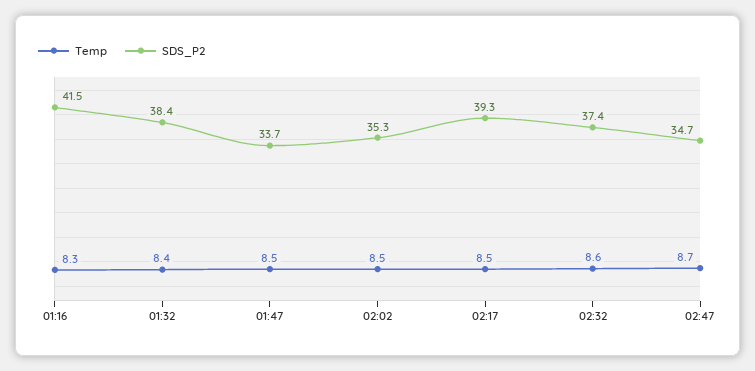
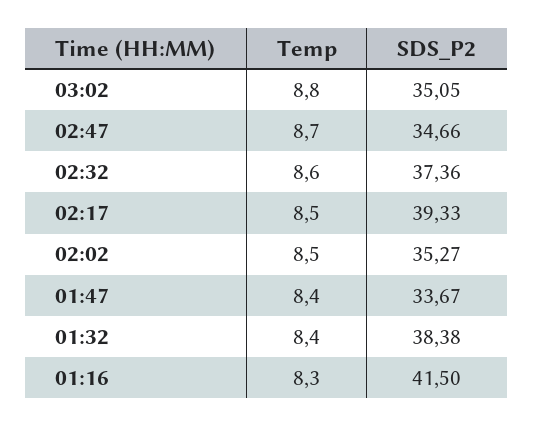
Temp, 01:47: 8.5 -> 8.4
Temp, 03:02: none -> 8.8
SDS_P2, 03:02: none -> 35.05

